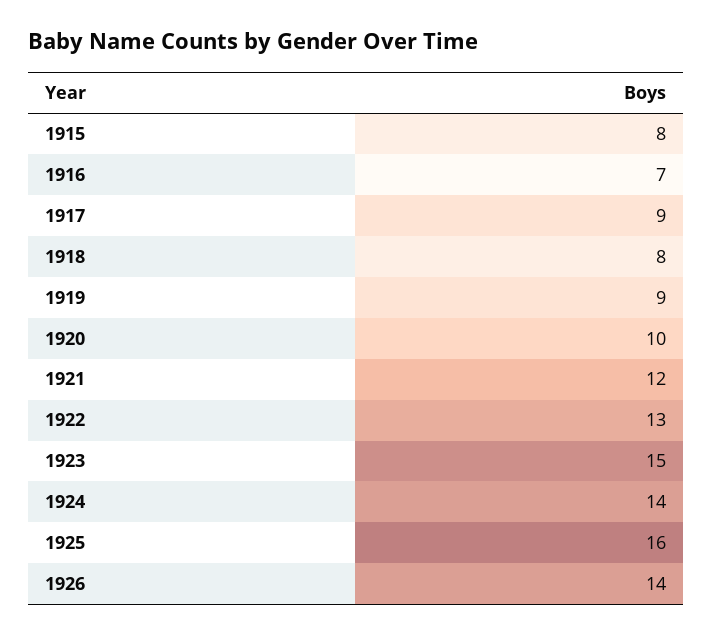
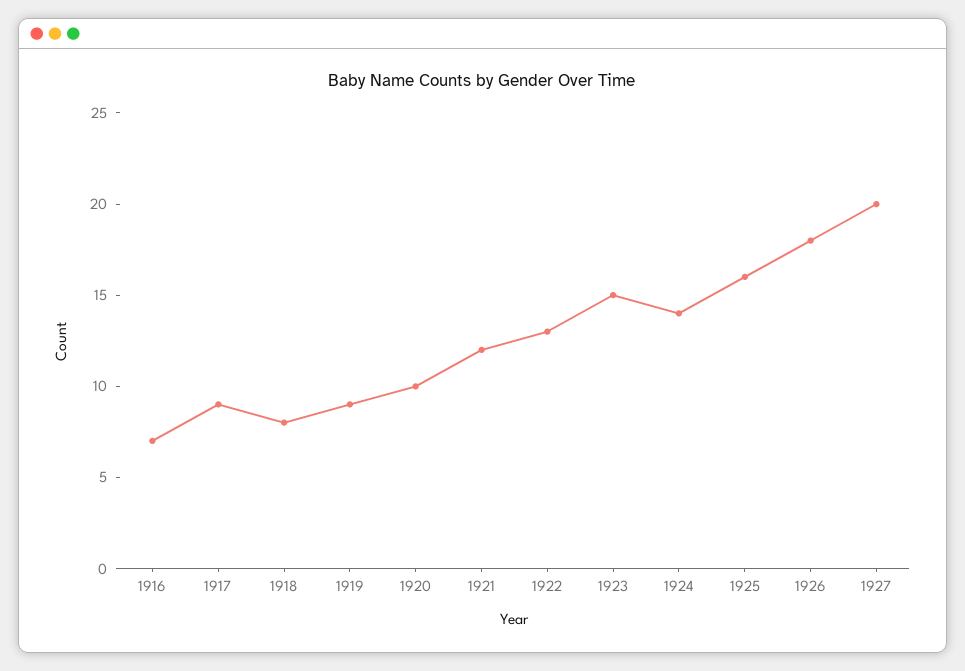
1915: 8 -> none
1926: 14 -> 18
1927: none -> 20

